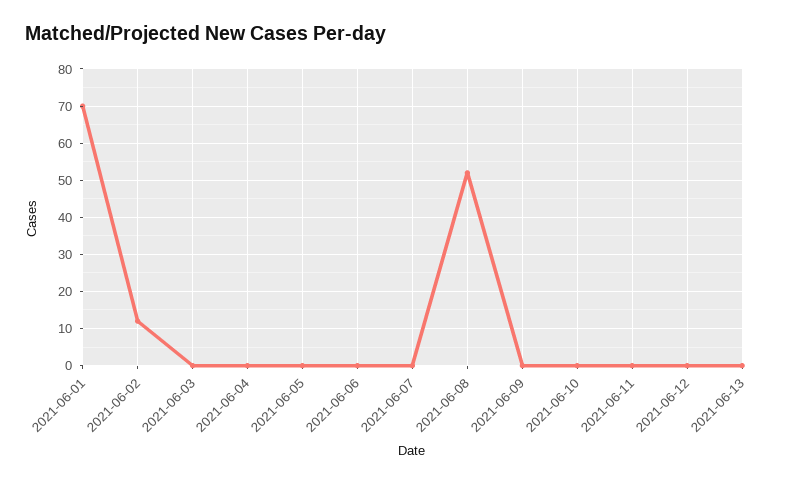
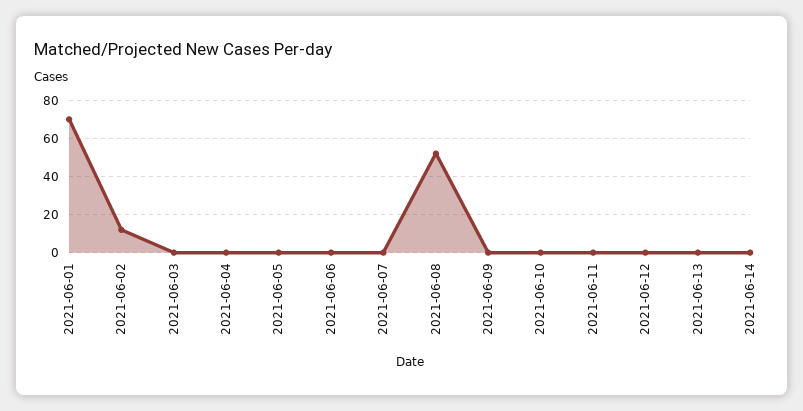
2021-06-14: none -> 0

